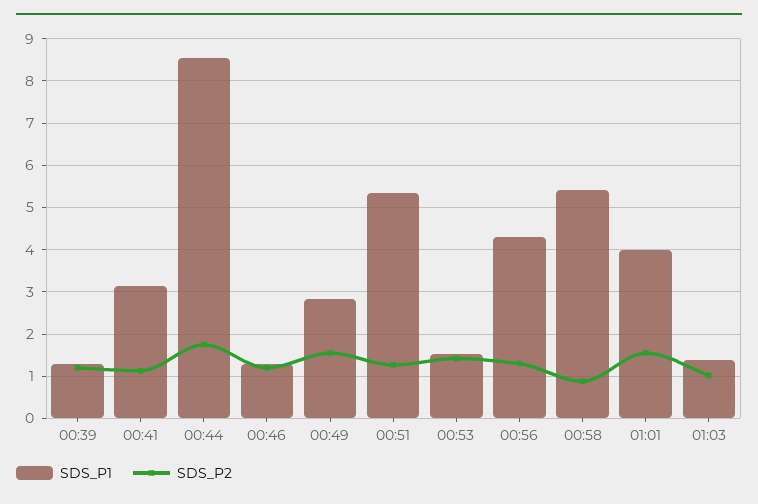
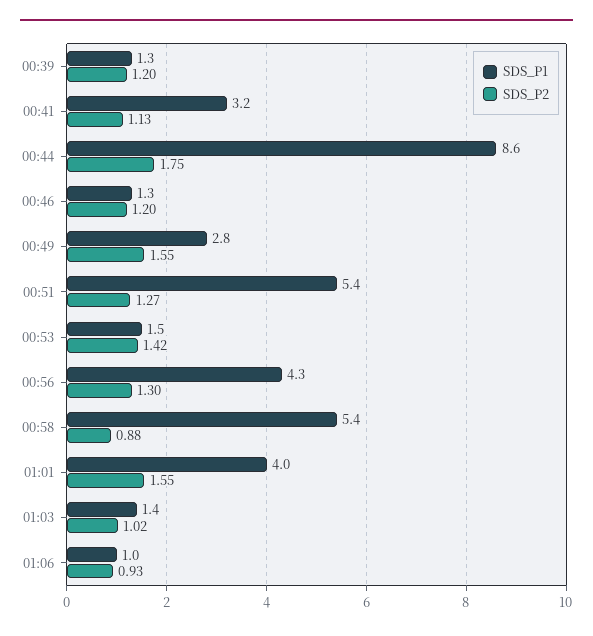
SDS_P1, 01:06: none -> 1
SDS_P2, 01:06: none -> 0.93

